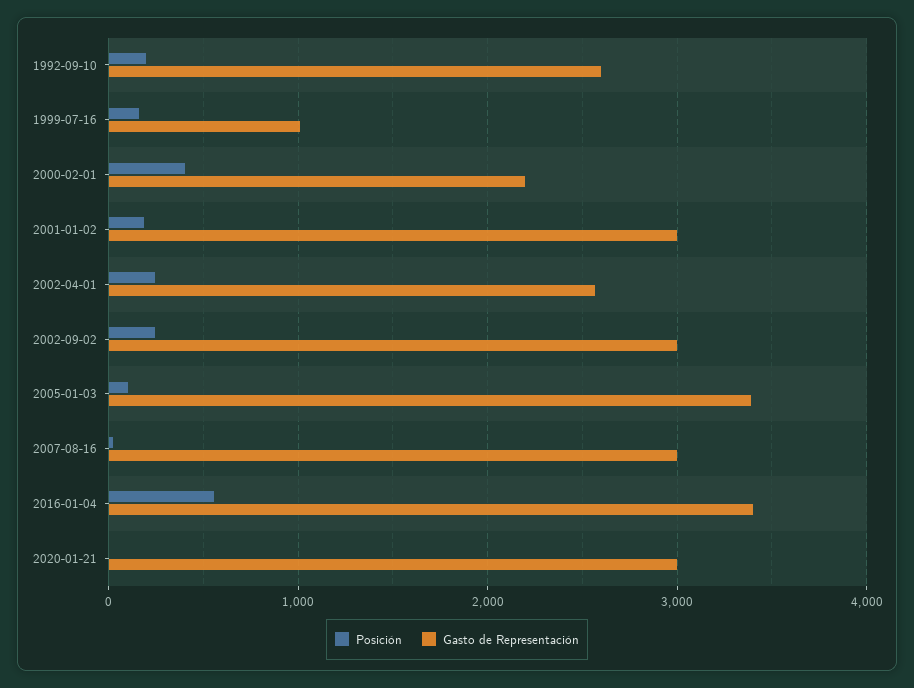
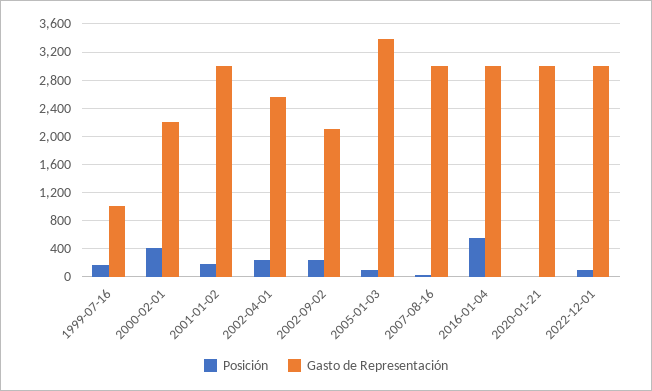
Posición, 1992-09-10: 200 -> none
Gasto de Representación, 1992-09-10: 2600 -> none
Gasto de Representación, 2002-09-02: 3000 -> 2100
Gasto de Representación, 2016-01-04: 3400 -> 3000
Posición, 2022-12-01: none -> 100
Gasto de Representación, 2022-12-01: none -> 3000

